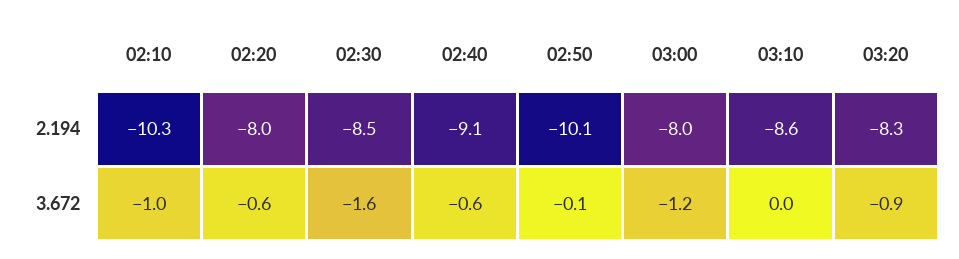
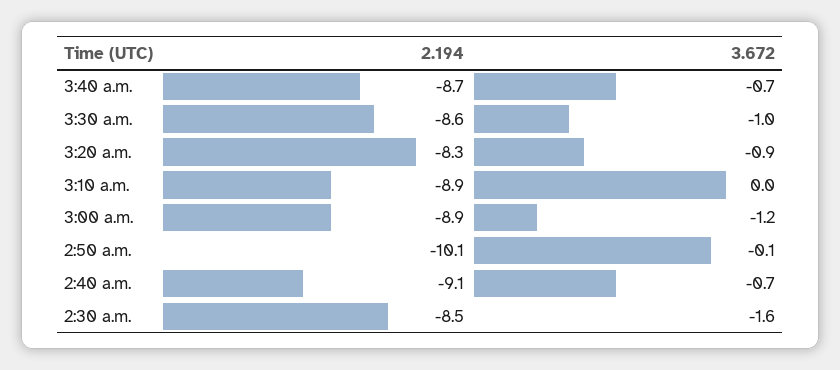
02:10, 2.194: -10.3 -> none
02:20, 2.194: -8 -> none
03:00, 2.194: -8 -> -8.9
03:10, 2.194: -8.6 -> -8.9
02:10, 3.672: -1 -> none
02:20, 3.672: -0.6 -> none
02:40, 3.672: -0.6 -> -0.7
3:40 a.m., 2.194: none -> -8.7
3:40 a.m., 3.672: none -> -0.7
3:30 a.m., 2.194: none -> -8.6
3:30 a.m., 3.672: none -> -1

